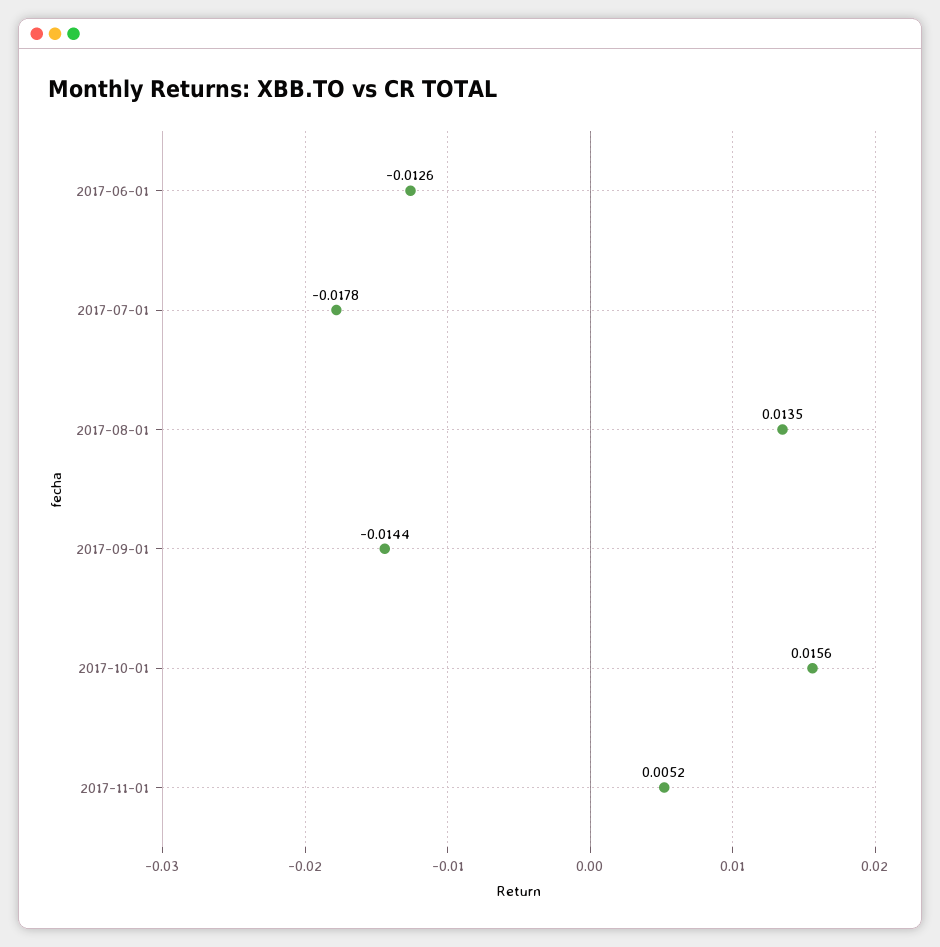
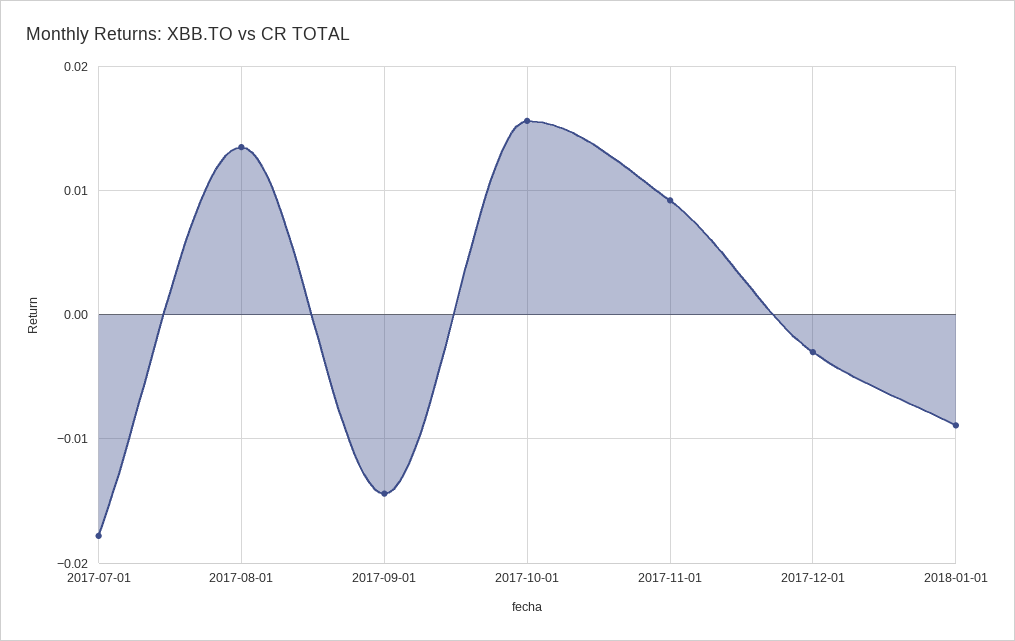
2017-06-01: -0.0126 -> none
2017-11-01: 0.0052 -> 0.009
2017-12-01: none -> -0.003
2018-01-01: none -> -0.009

